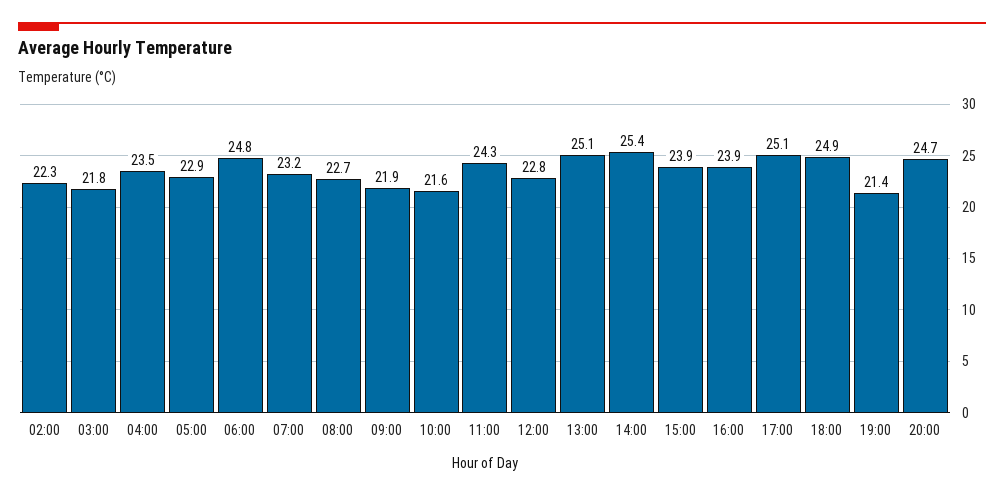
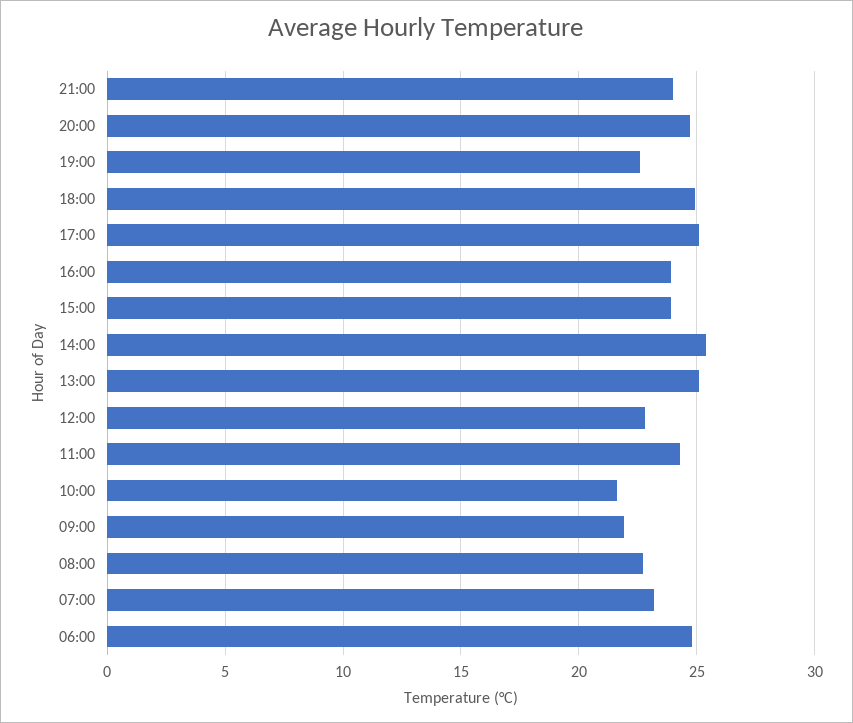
02:00: 22.3 -> none
03:00: 21.8 -> none
04:00: 23.5 -> none
05:00: 22.9 -> none
19:00: 21.4 -> 22.5
21:00: none -> 24

